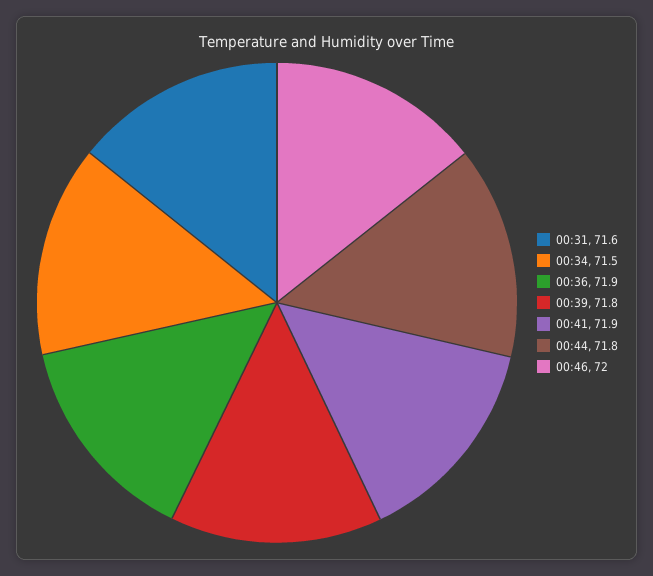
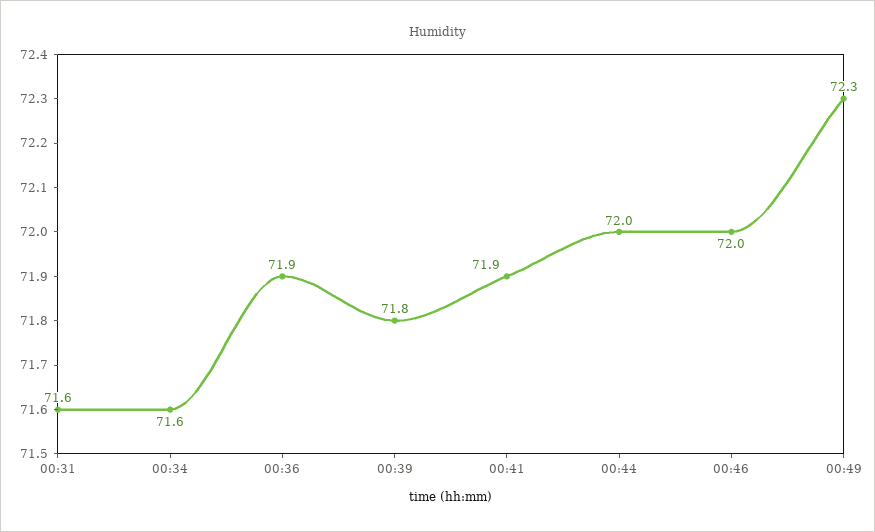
00:34: 71.5 -> 71.6
00:44: 71.8 -> 72
00:49: none -> 72.3

